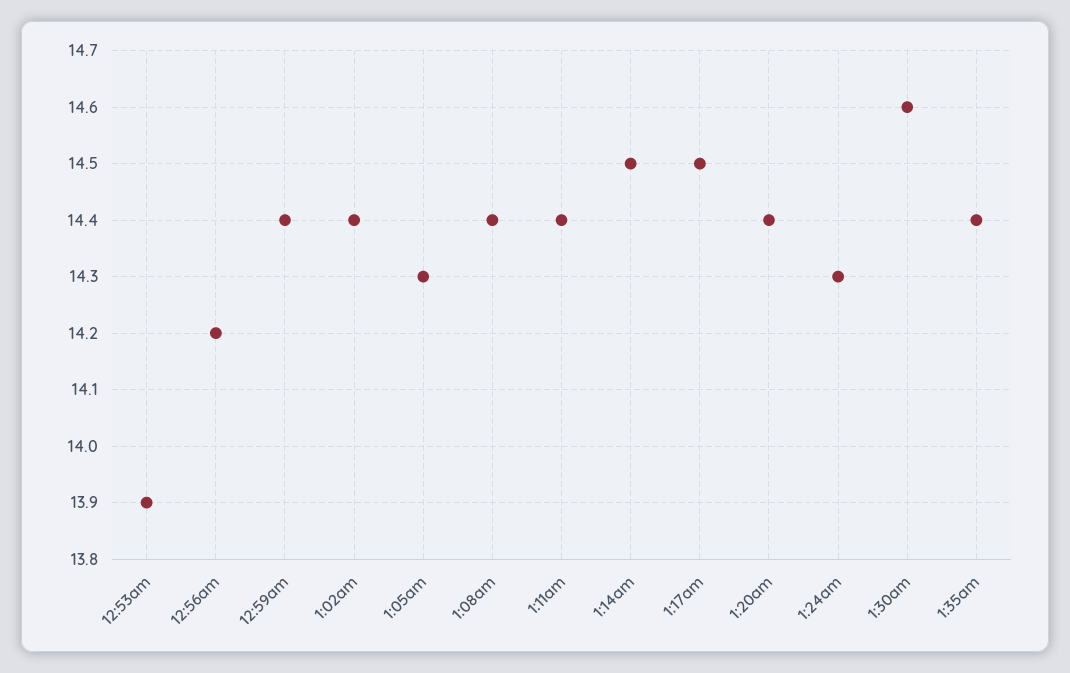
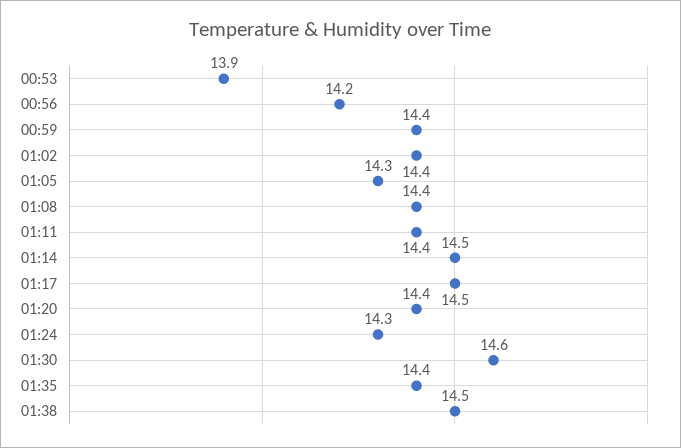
01:38: none -> 14.5

